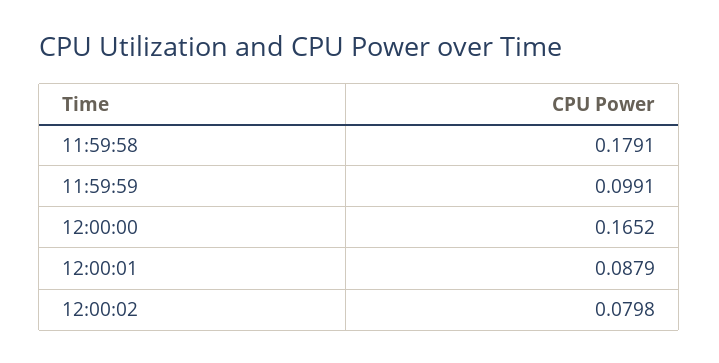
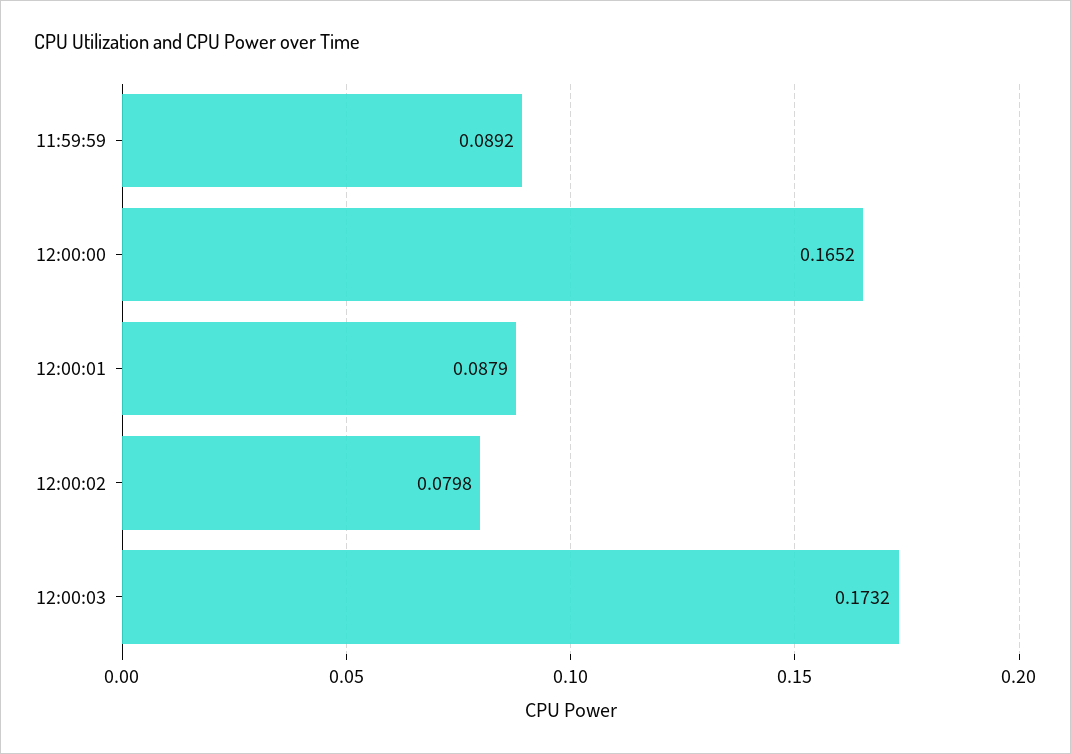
11:59:58: 0.1791 -> none
11:59:59: 0.0991 -> 0.0892
12:00:03: none -> 0.1732

